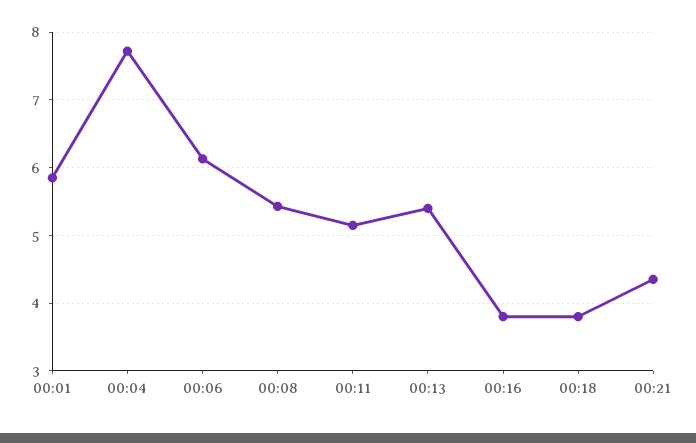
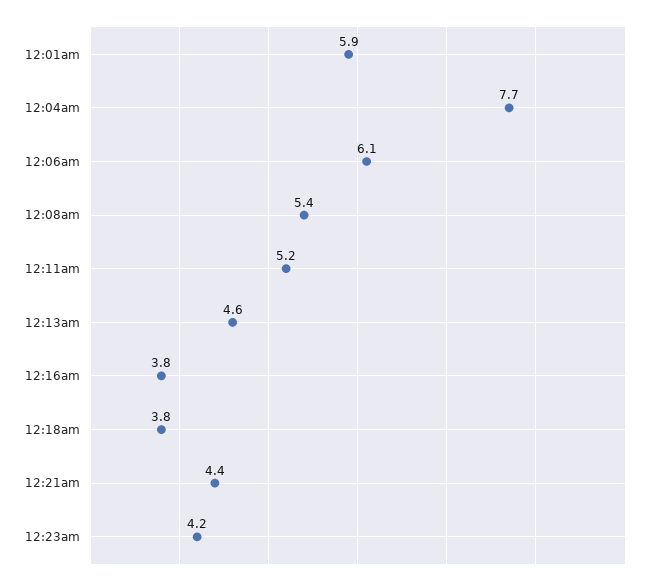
00:13: 5.4 -> 4.6
12:23am: none -> 4.2

